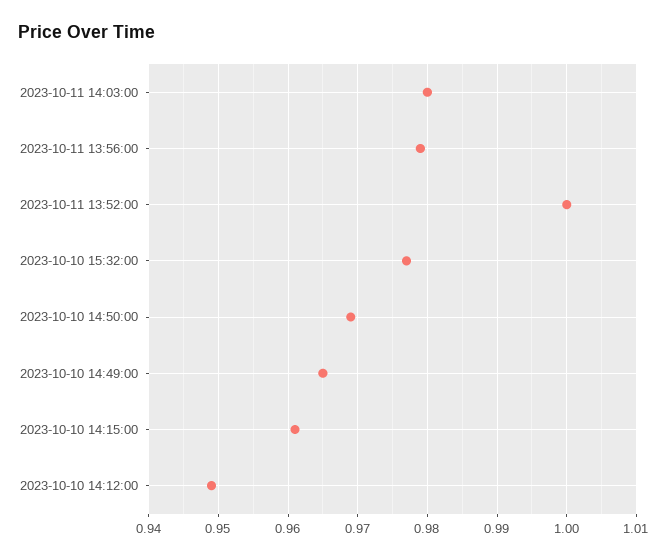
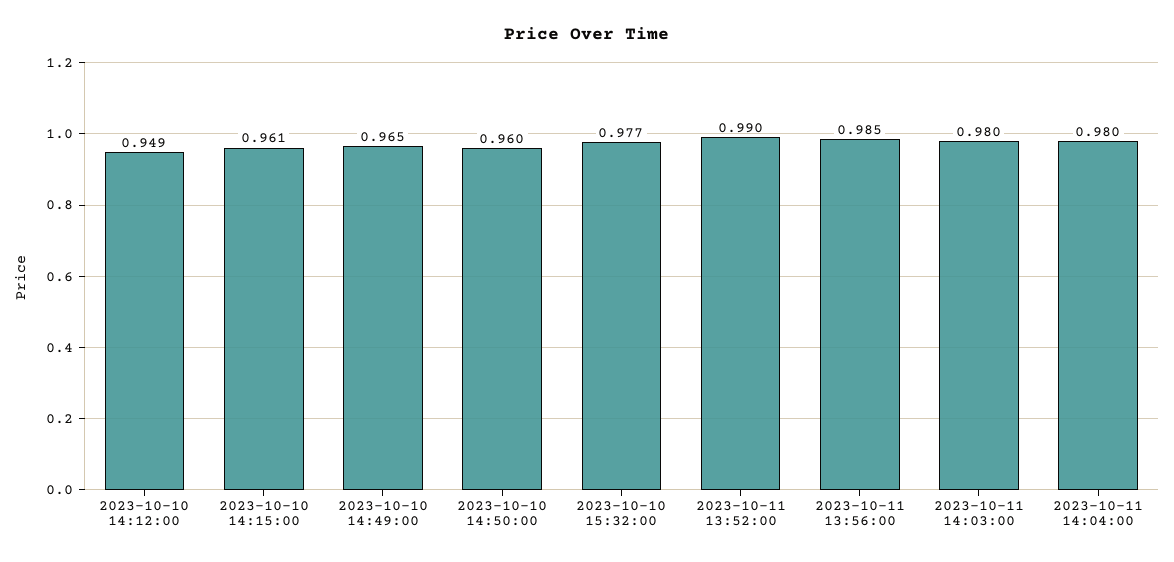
2023-10-11 13:56:00: 0.979 -> 0.985
2023-10-11 13:52:00: 1 -> 0.99
2023-10-10 14:50:00: 0.969 -> 0.96
2023-10-11 14:04:00: none -> 0.98

